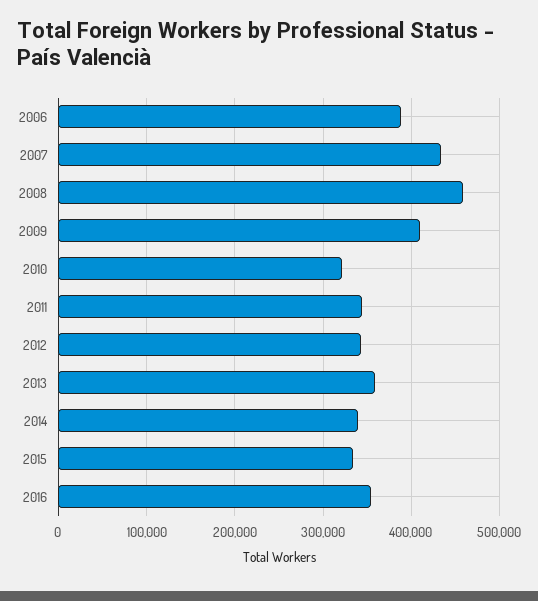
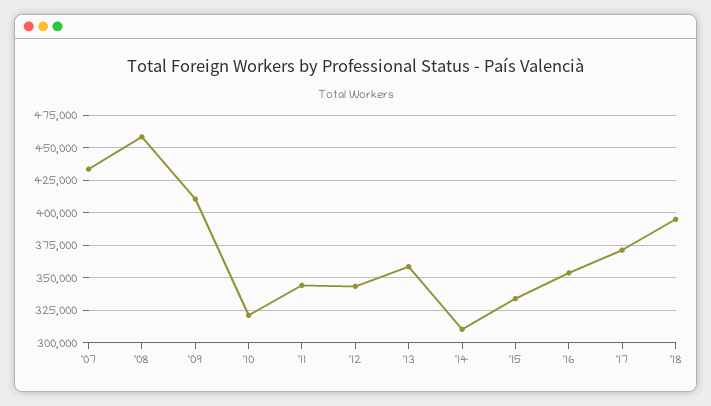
2006: 390000 -> none
2014: 340000 -> 310000
'17: none -> 370000
'18: none -> 395000

